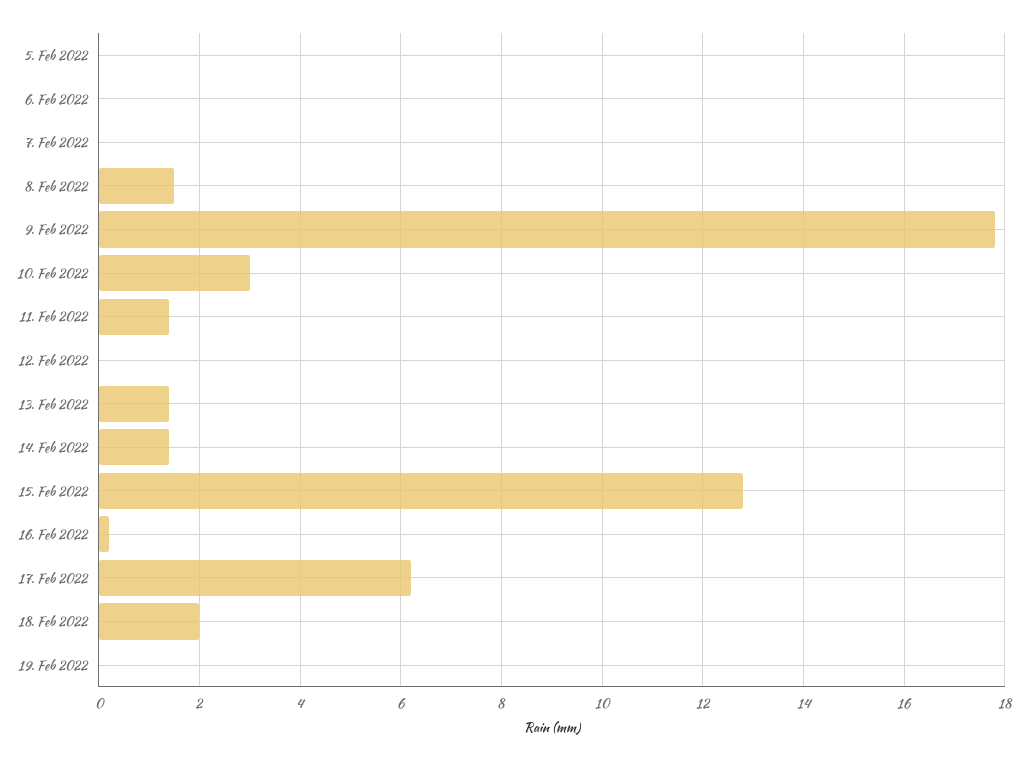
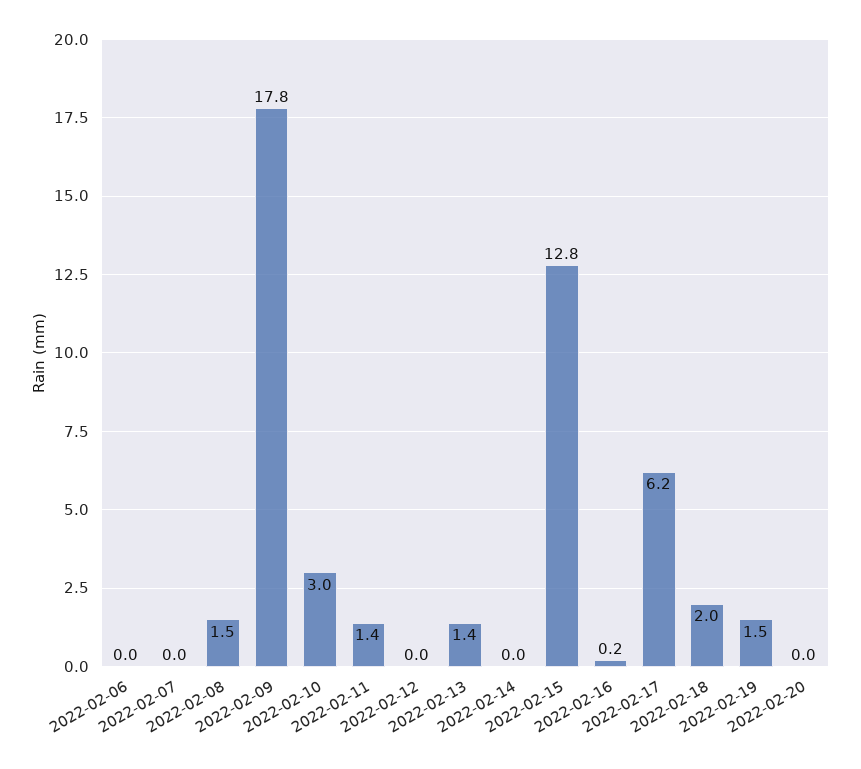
5. Feb 2022: 0 -> none
14. Feb 2022: 1.5 -> 0
19. Feb 2022: 0 -> 1.5
2022-02-20: none -> 0

